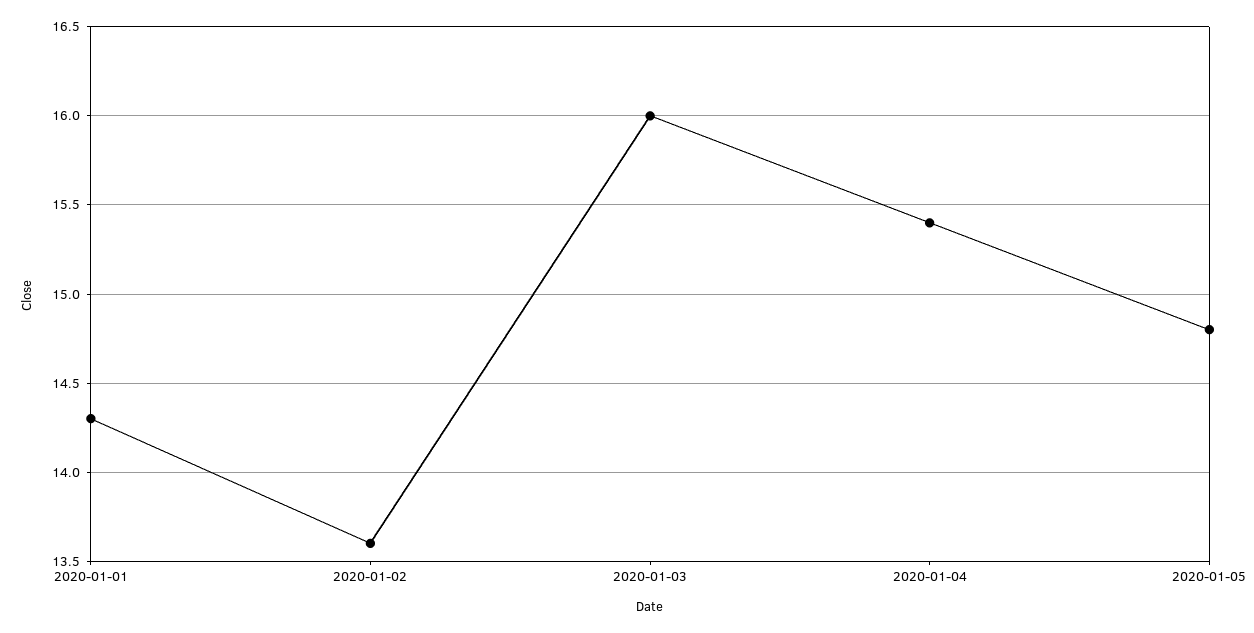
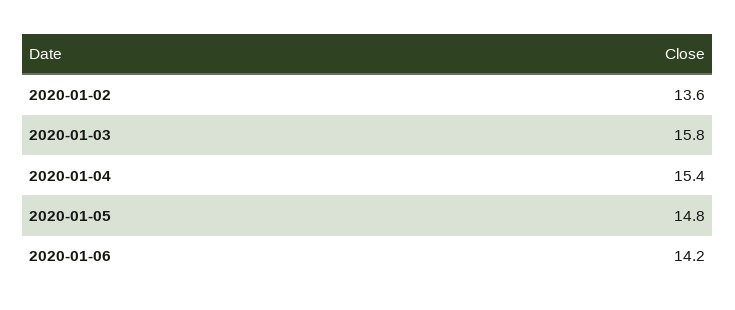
2020-01-01: 14.3 -> none
2020-01-03: 16 -> 15.8
2020-01-06: none -> 14.2

